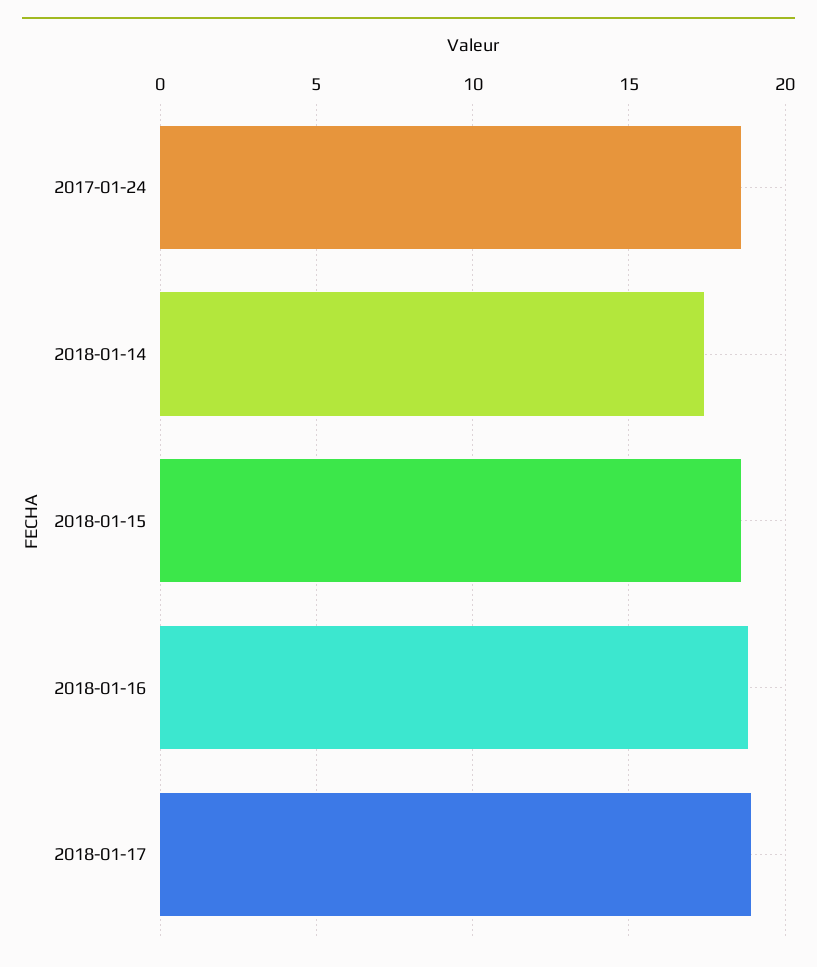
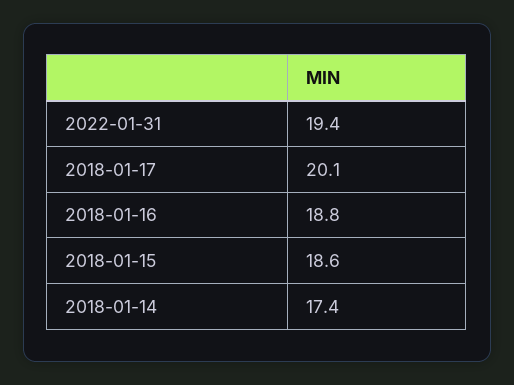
2017-01-24: 18.5 -> none
2018-01-17: 19 -> 20.1
2022-01-31: none -> 19.4

